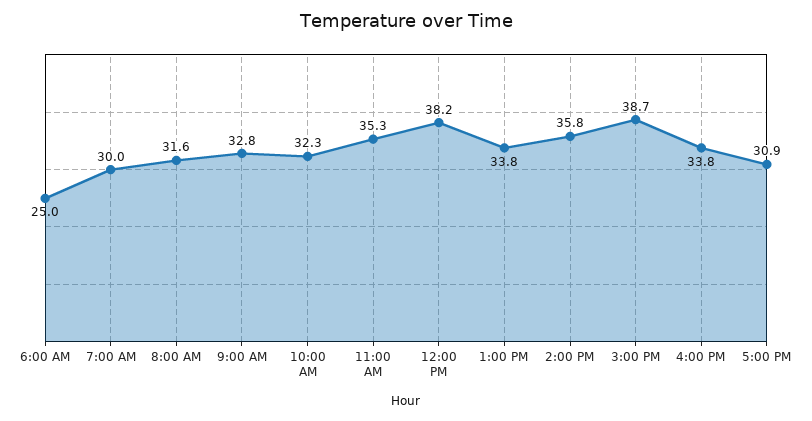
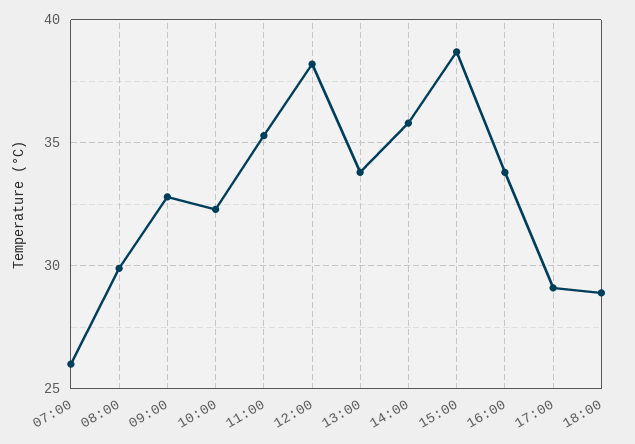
6:00 AM: 25 -> none
7:00 AM: 30 -> 26
8:00 AM: 31.6 -> 30
5:00 PM: 30.9 -> 29
18:00: none -> 29

